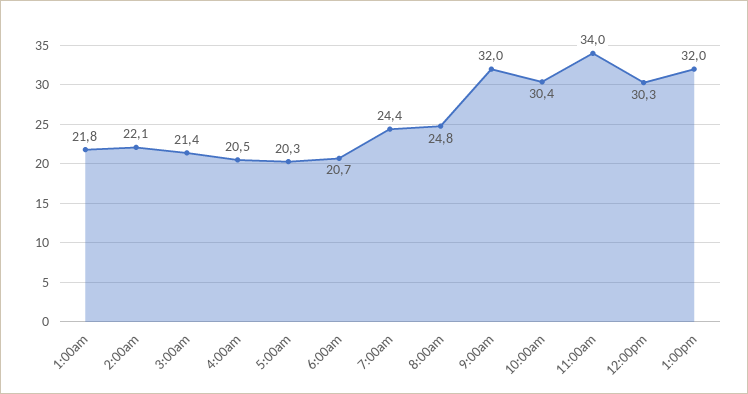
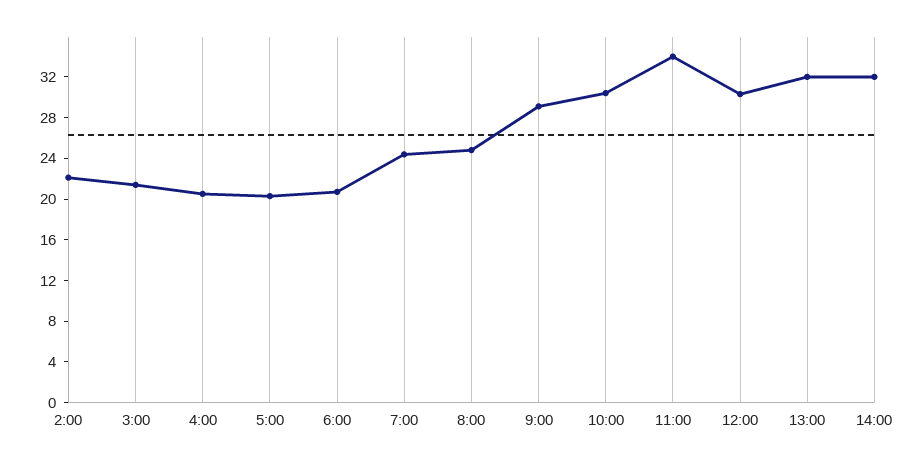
1:00am: 21.8 -> none
9:00am: 32 -> 29
14:00: none -> 32

